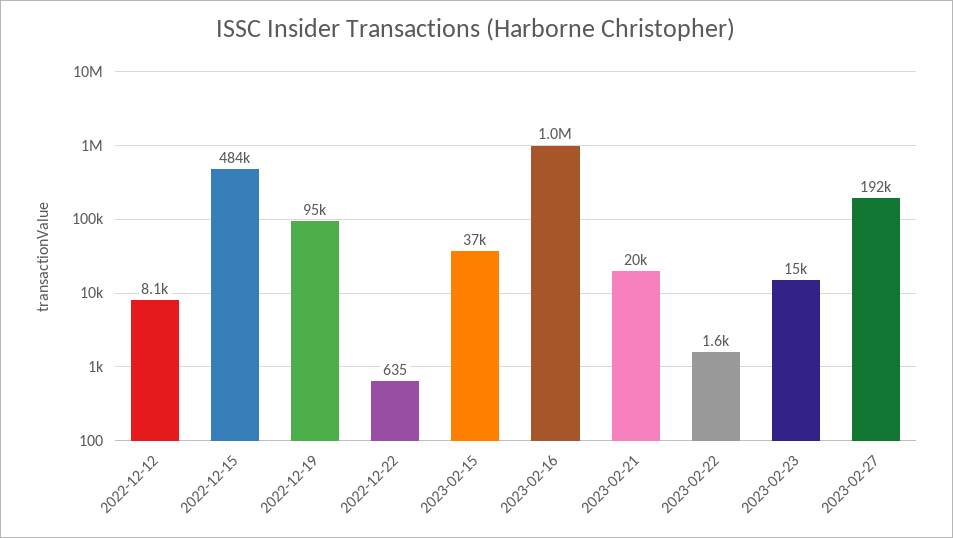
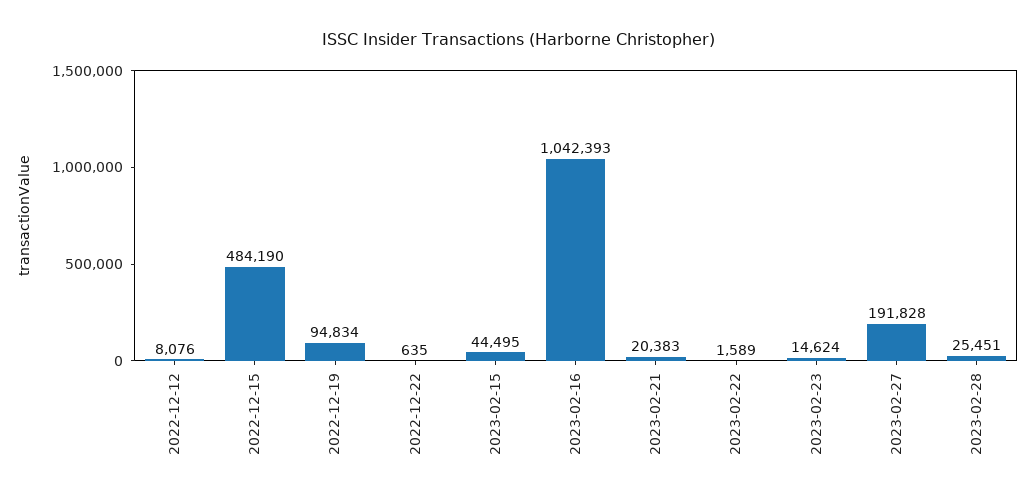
2023-02-15: 37000 -> 44495
2023-02-28: none -> 25451

